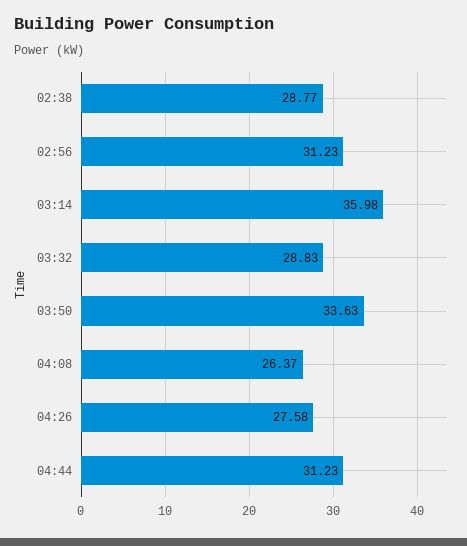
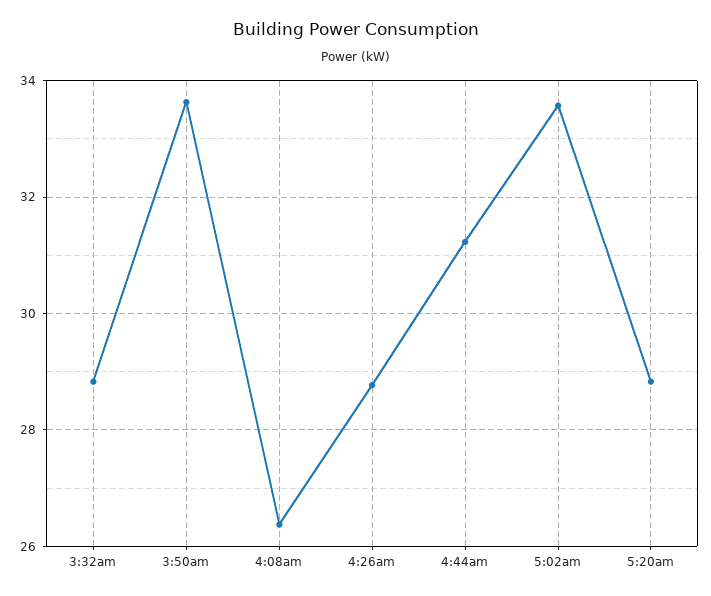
02:38: 28.77 -> none
02:56: 31.23 -> none
03:14: 35.98 -> none
04:26: 27.58 -> 28.8
5:02am: none -> 33.6
5:20am: none -> 28.8

